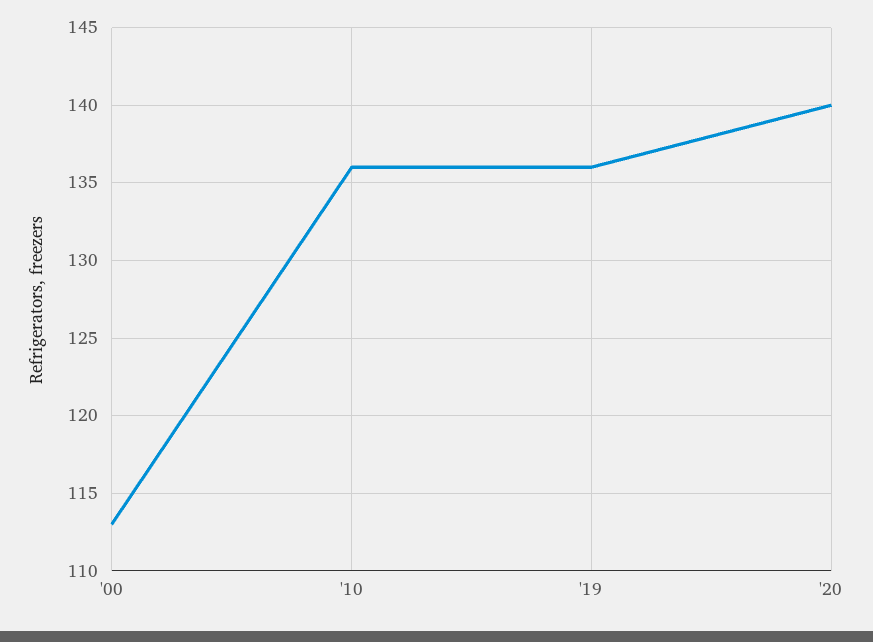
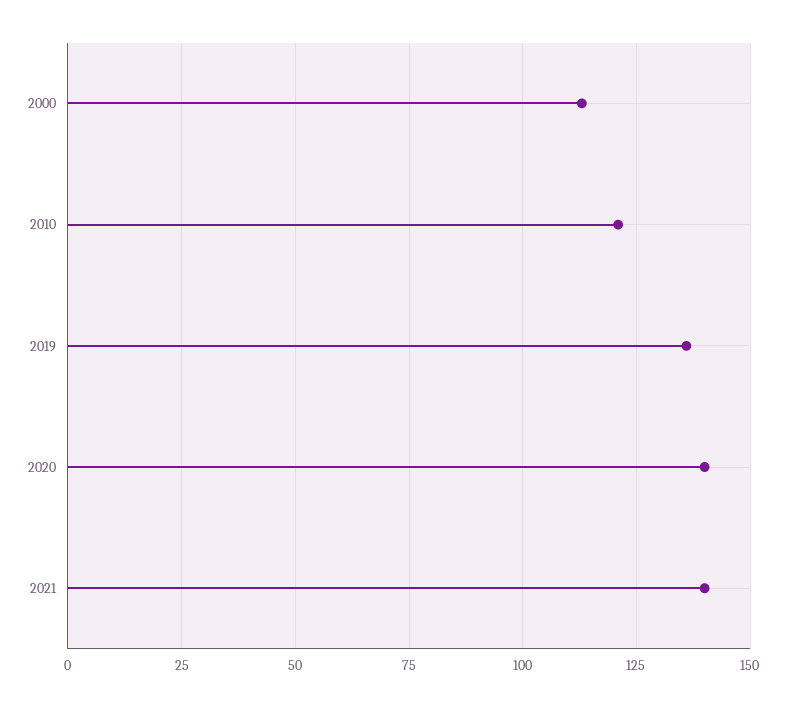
'10: 136 -> 120
2021: none -> 140

